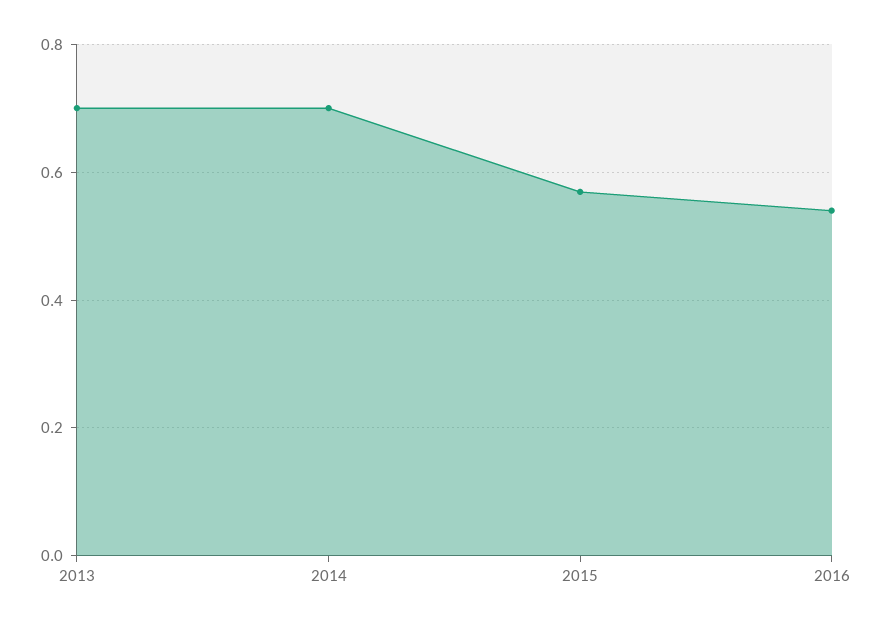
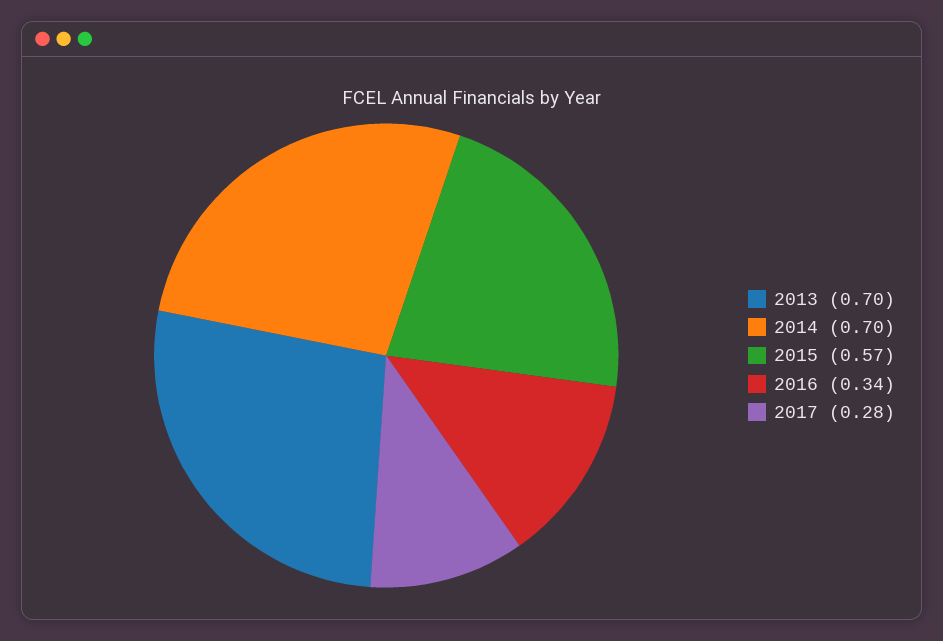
2016: 0.54 -> 0.34
2017: none -> 0.28

